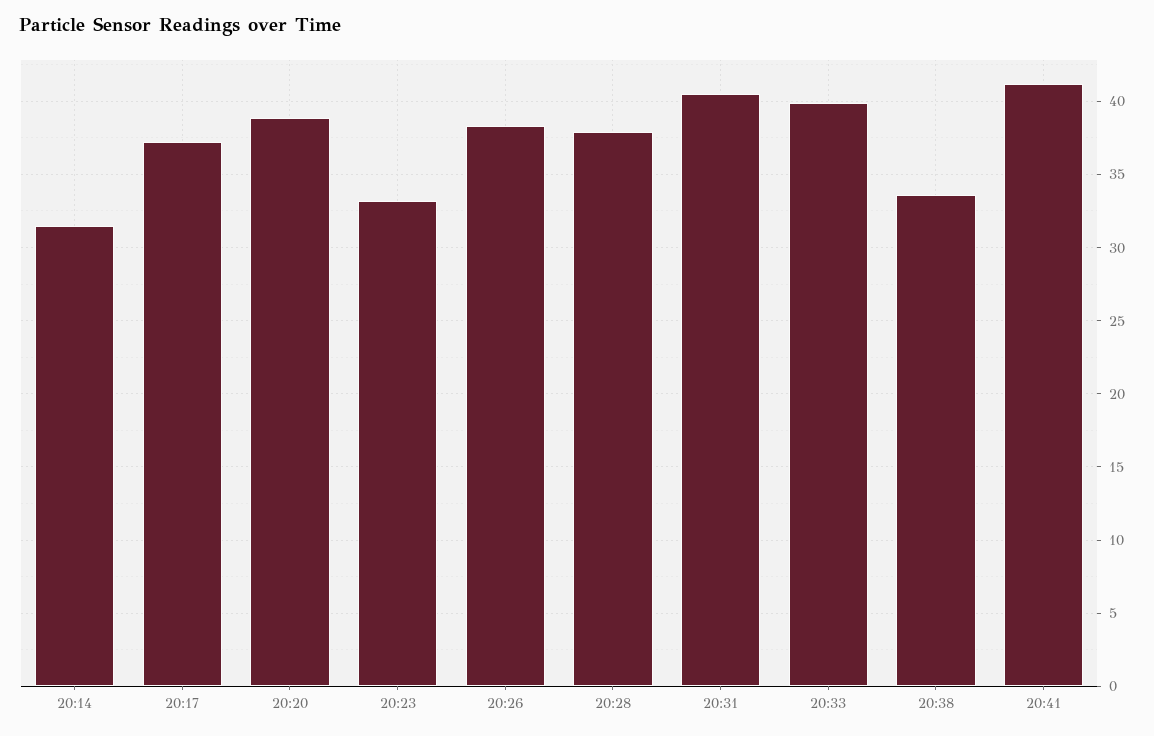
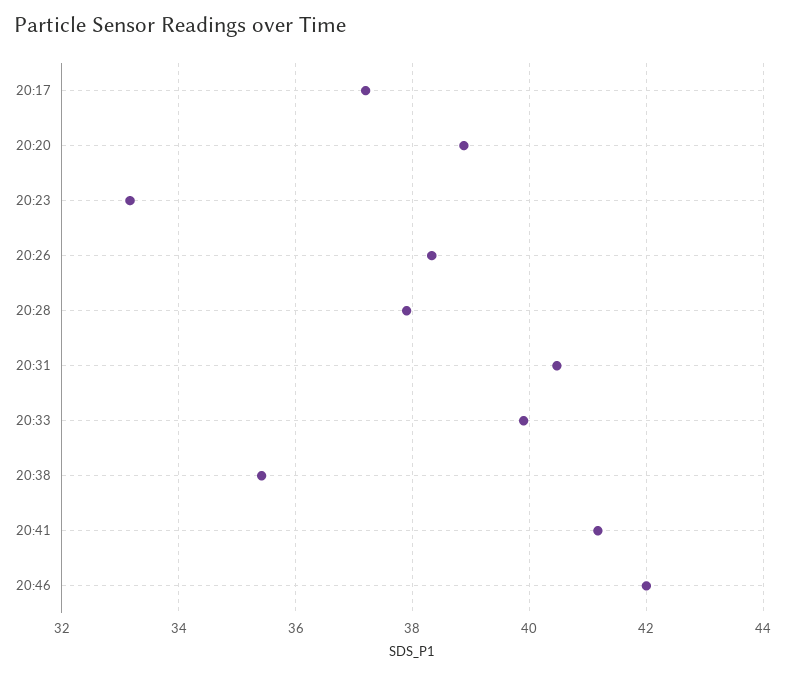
20:14: 31.5 -> none
20:38: 33.5 -> 35.4
20:46: none -> 42

